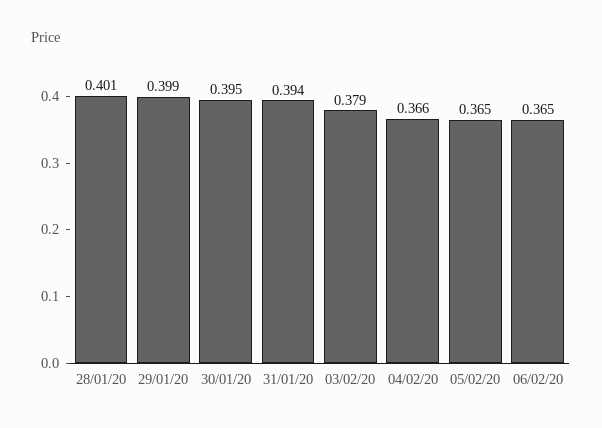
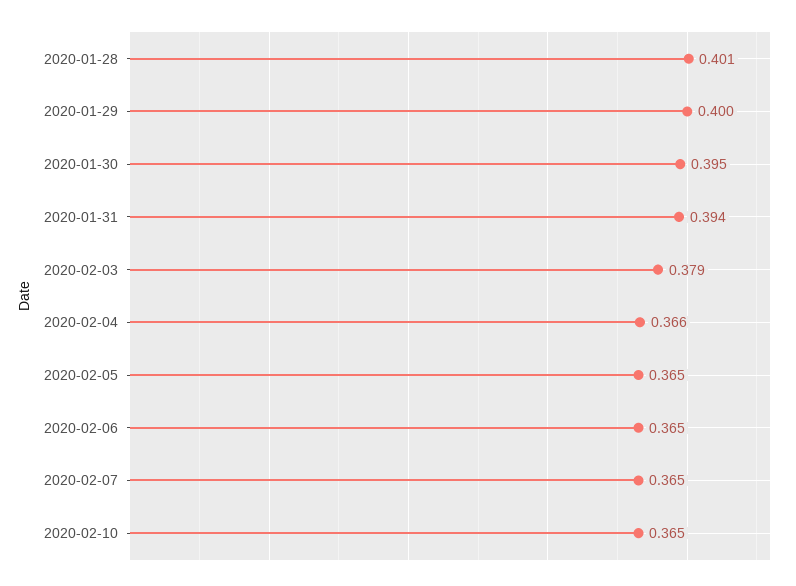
29/01/20: 0.399 -> 0.4
2020-02-07: none -> 0.365
2020-02-10: none -> 0.365

